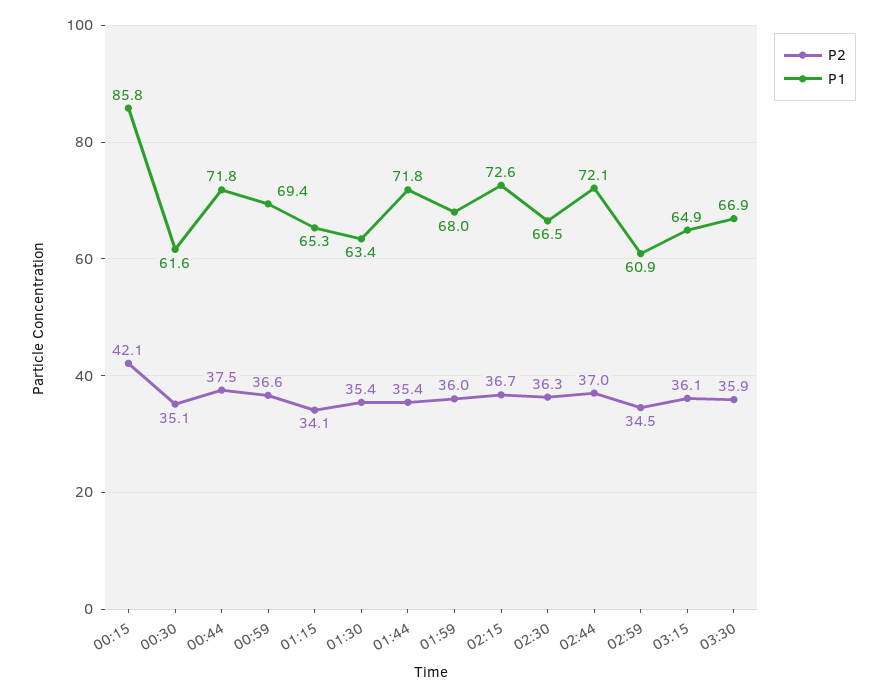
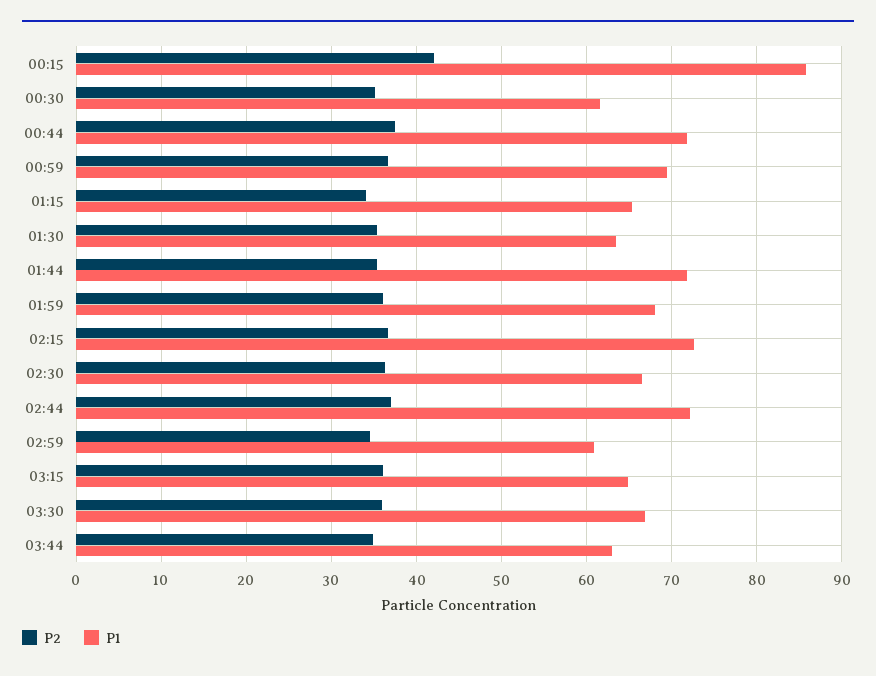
P2, 03:44: none -> 35
P1, 03:44: none -> 63

